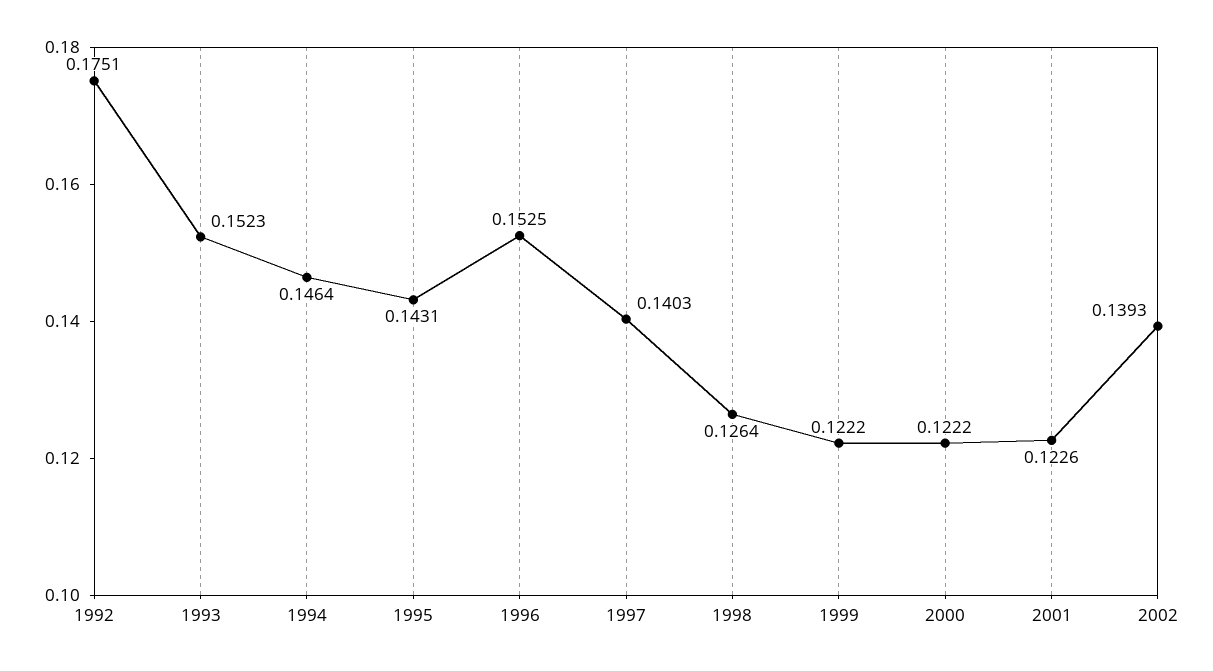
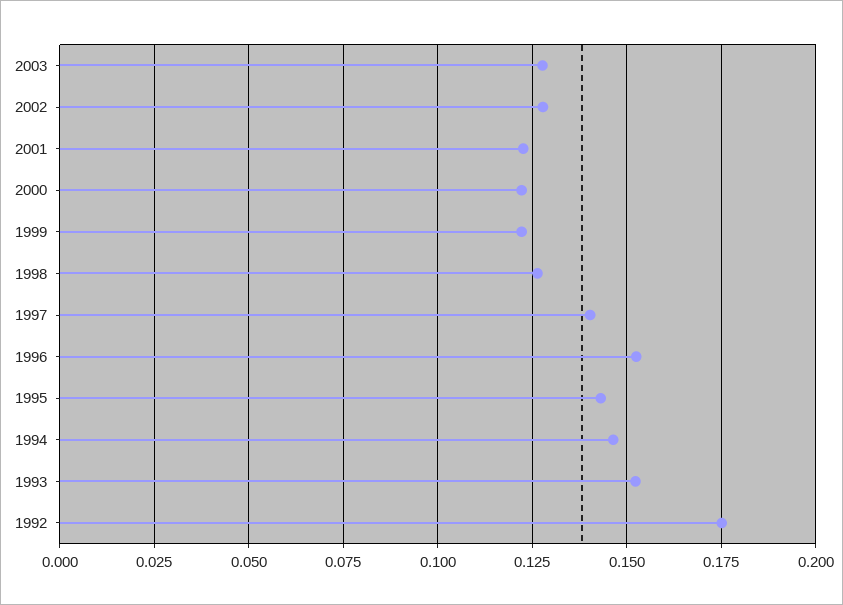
2002: 0.1393 -> 0.1275
2003: none -> 0.1275

